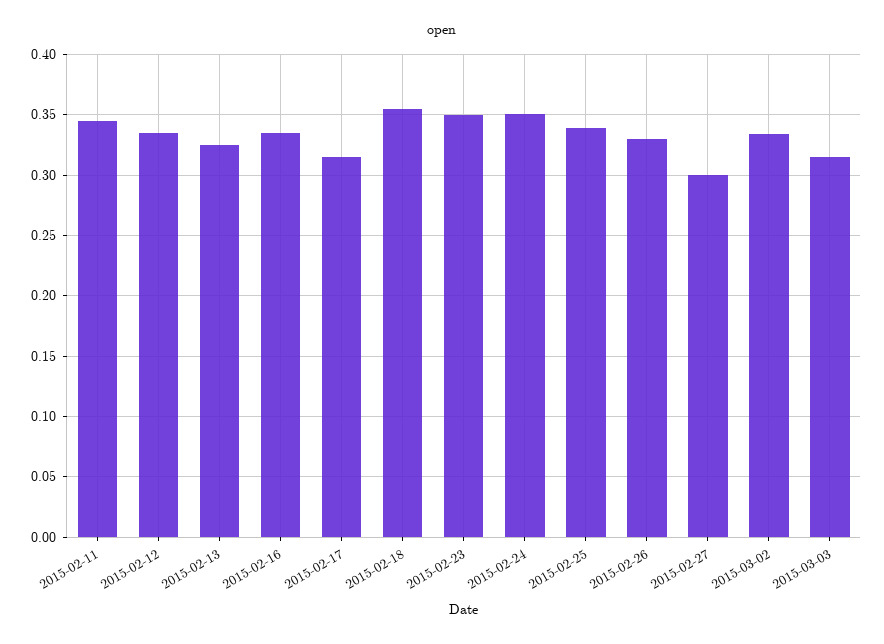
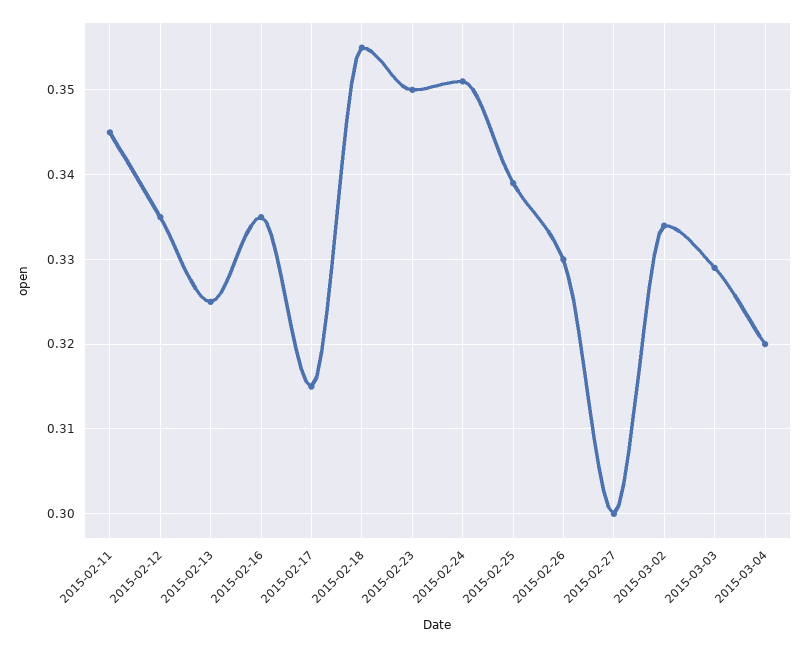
2015-03-03: 0.315 -> 0.329
2015-03-04: none -> 0.32

